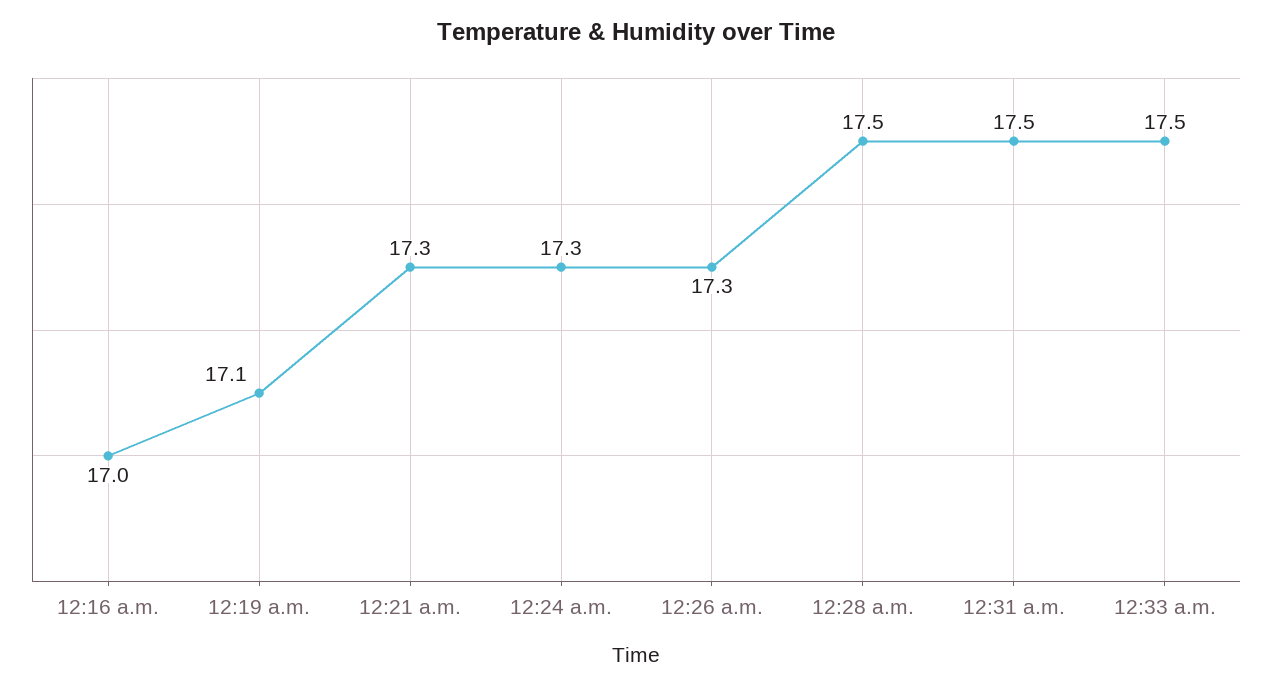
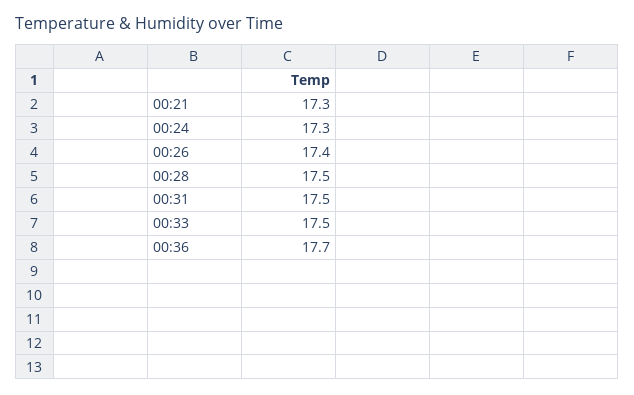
12:16 a.m.: 17 -> none
12:19 a.m.: 17.1 -> none
12:26 a.m.: 17.3 -> 17.4
00:36: none -> 17.7

